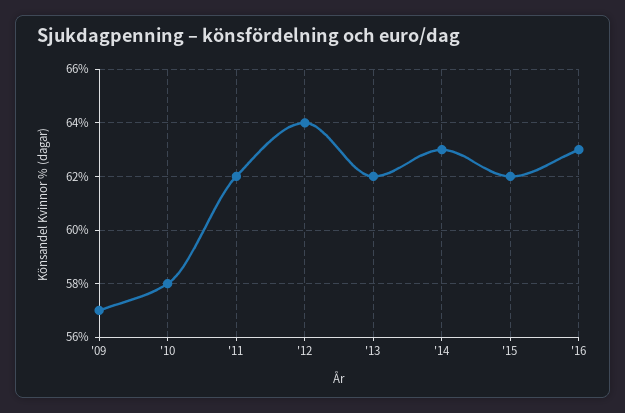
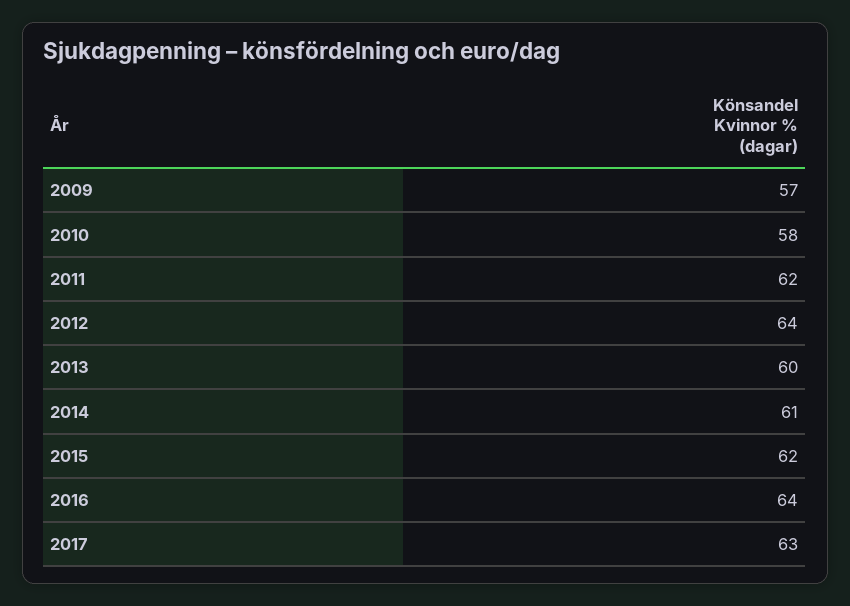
'13: 62 -> 60
'14: 63 -> 61
'16: 63 -> 64
2017: none -> 63

